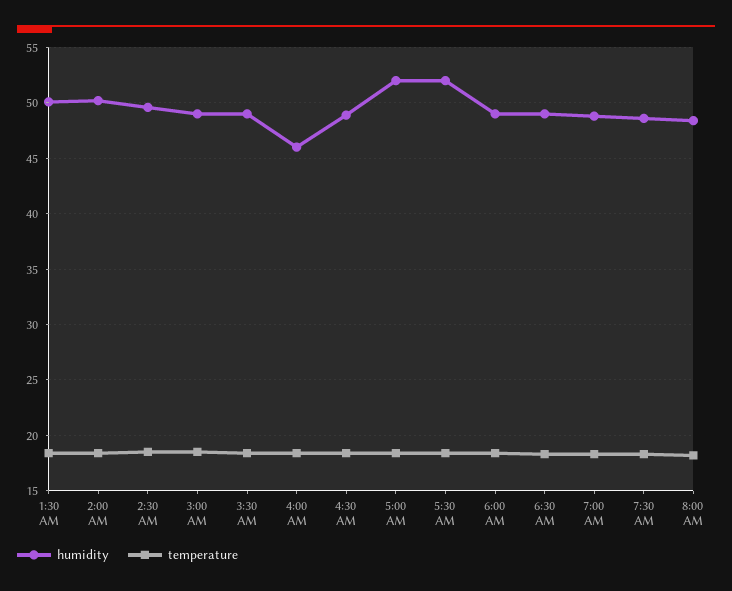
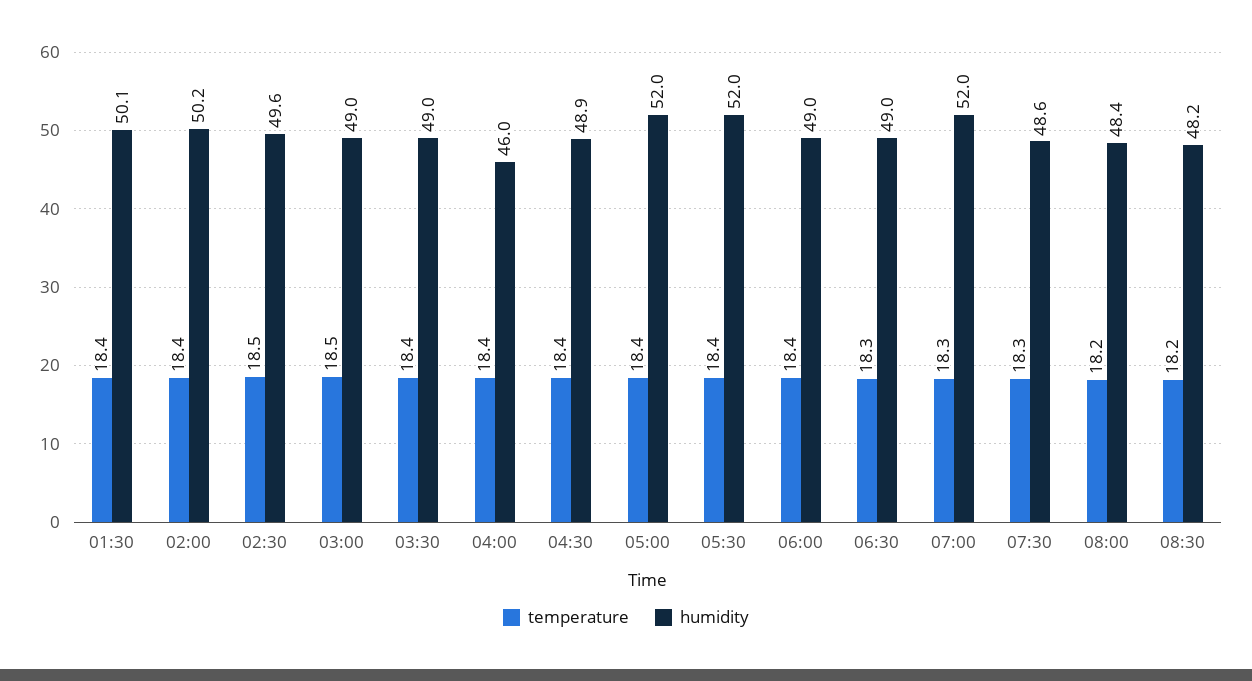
humidity, 7:00 AM: 49 -> 52
temperature, 08:30: none -> 18.2
humidity, 08:30: none -> 48.2

